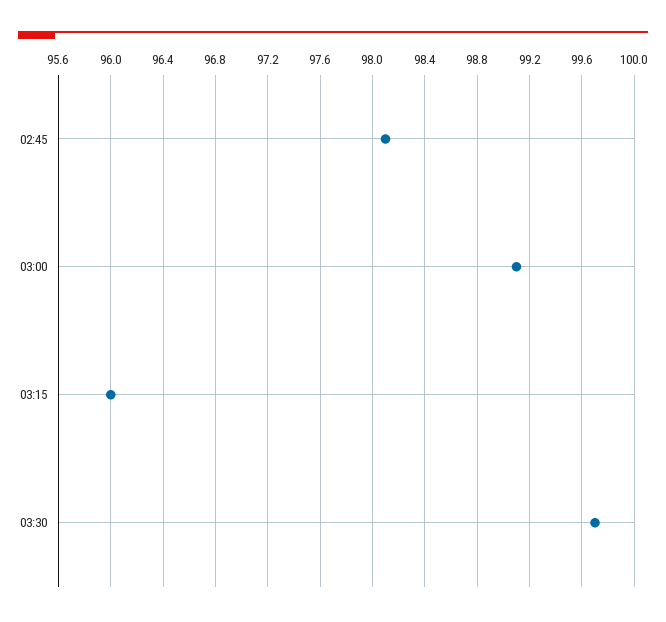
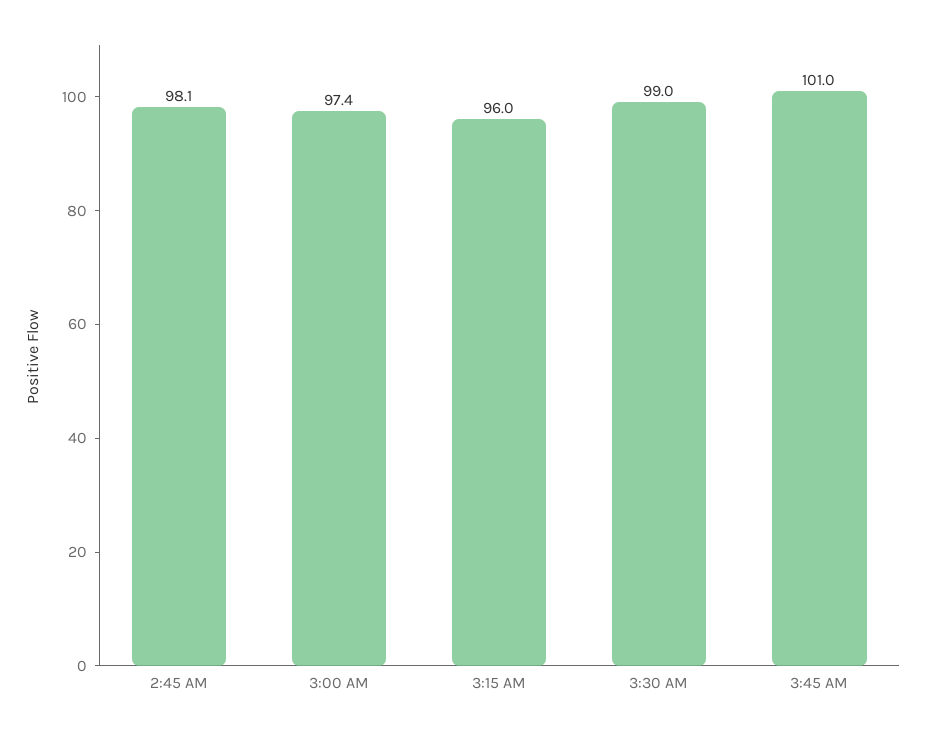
03:00: 99.1 -> 97.4
03:30: 99.7 -> 99
3:45 AM: none -> 101

